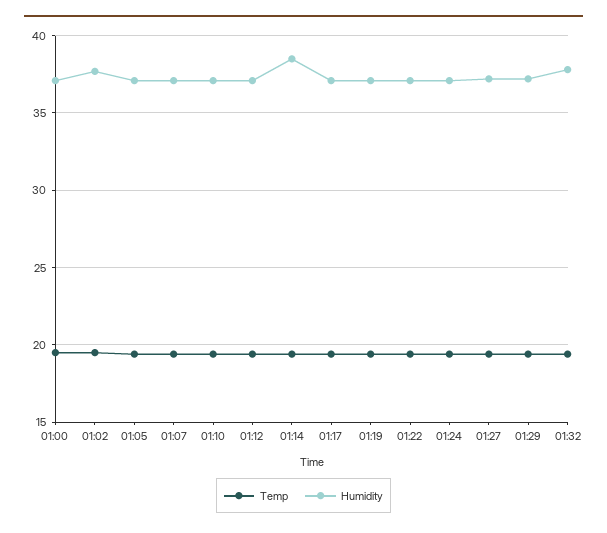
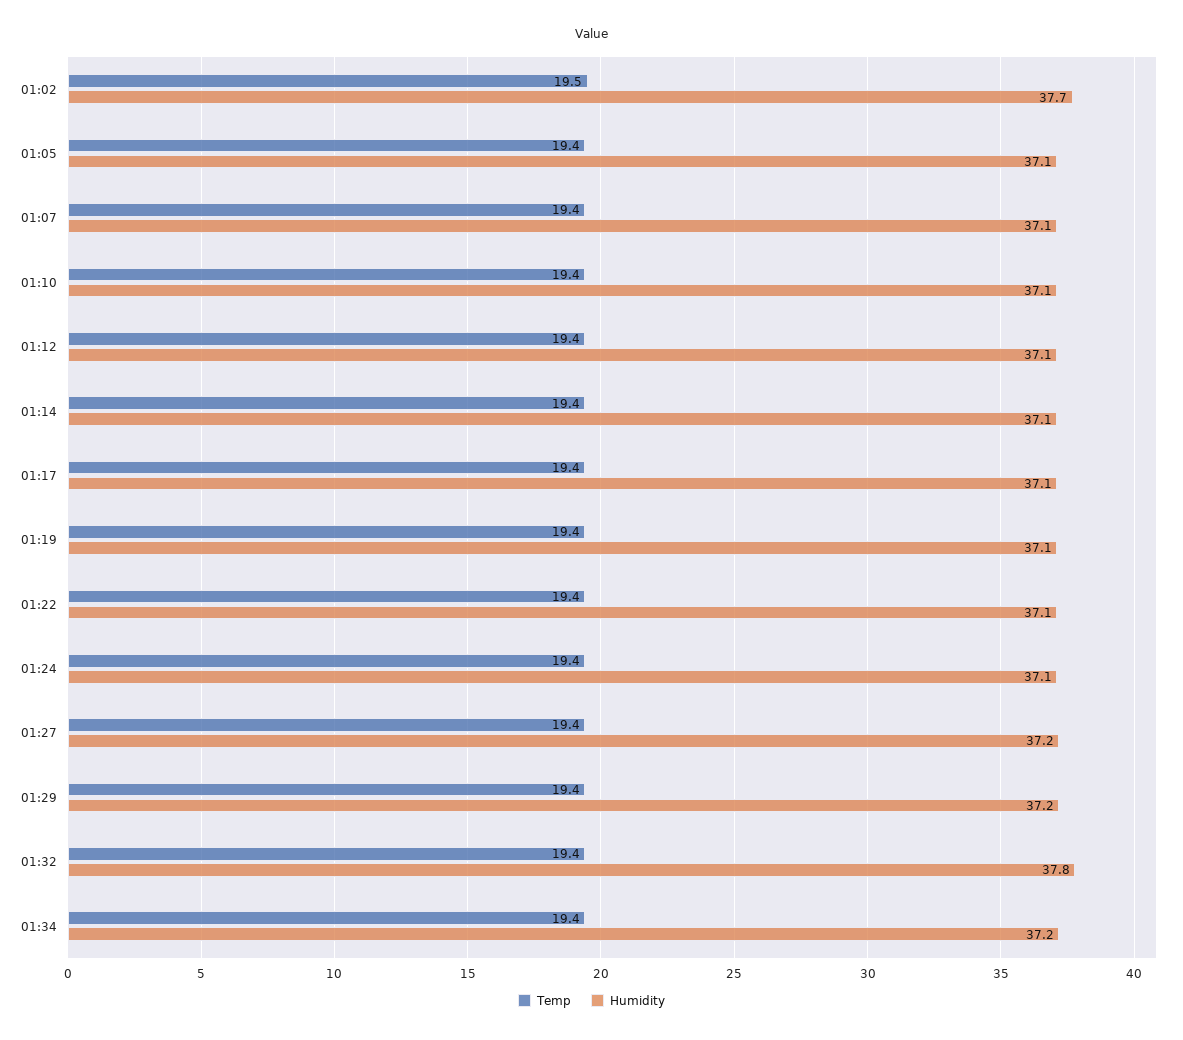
Temp, 01:00: 19.5 -> none
Humidity, 01:00: 37 -> none
Humidity, 01:14: 38.5 -> 37.1
Temp, 01:34: none -> 19.4
Humidity, 01:34: none -> 37.2

